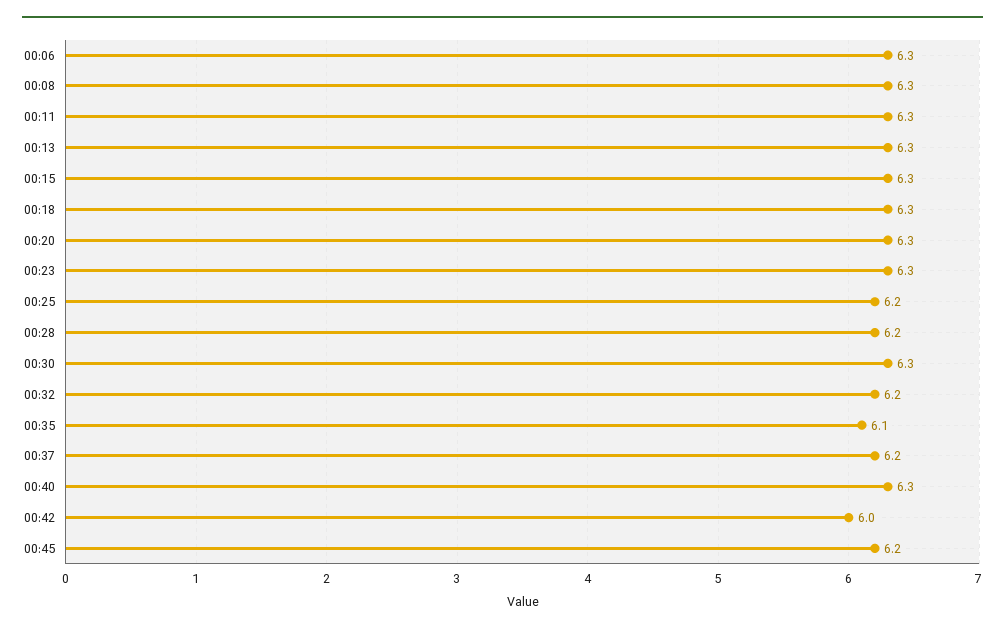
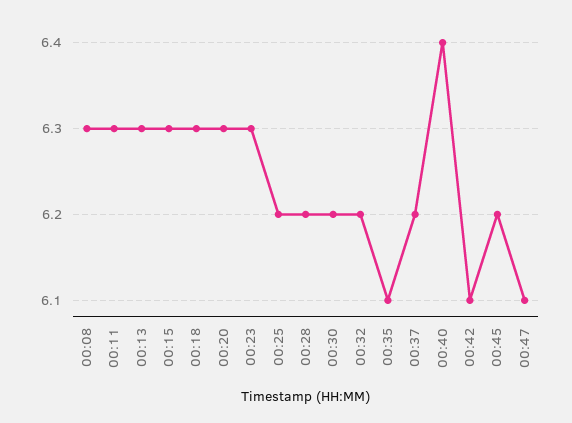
00:06: 6.3 -> none
00:30: 6.3 -> 6.2
00:40: 6.3 -> 6.4
00:42: 6 -> 6.1
00:47: none -> 6.1

